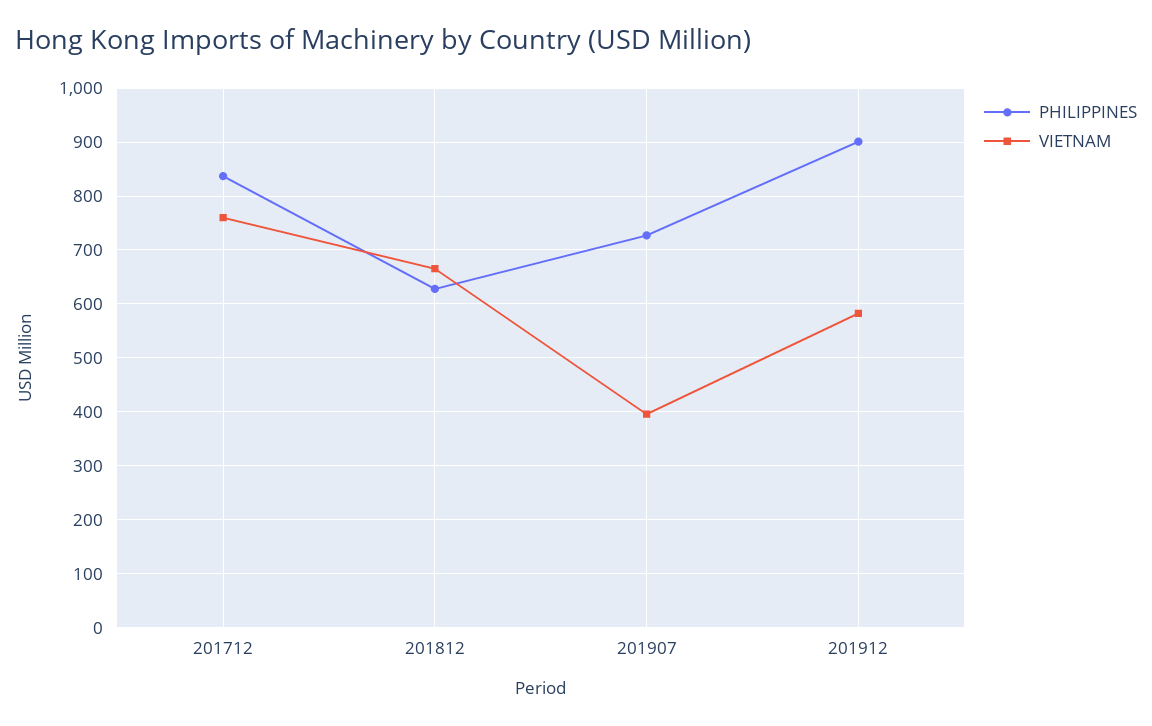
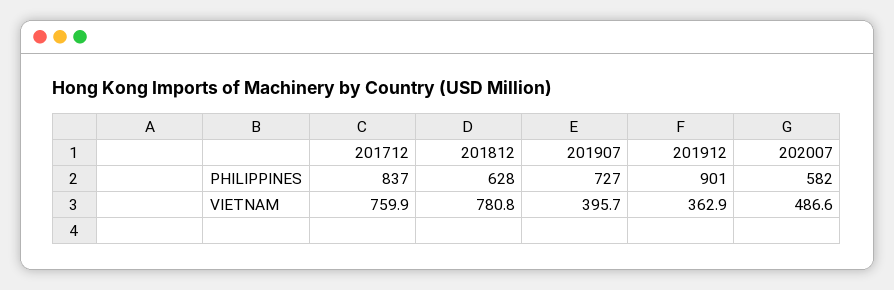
VIETNAM, 201812: 660 -> 780.8
VIETNAM, 201912: 580 -> 362.9
PHILIPPINES, 202007: none -> 582
VIETNAM, 202007: none -> 486.6

